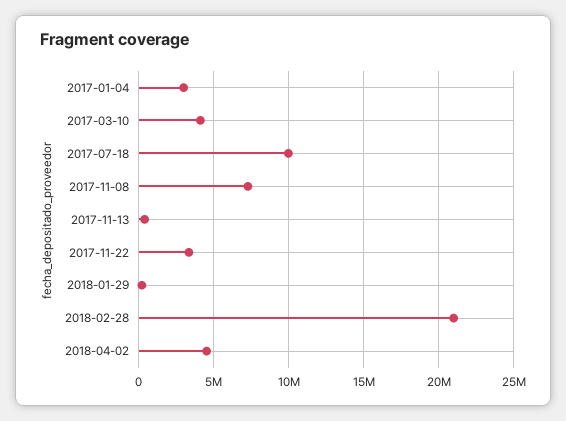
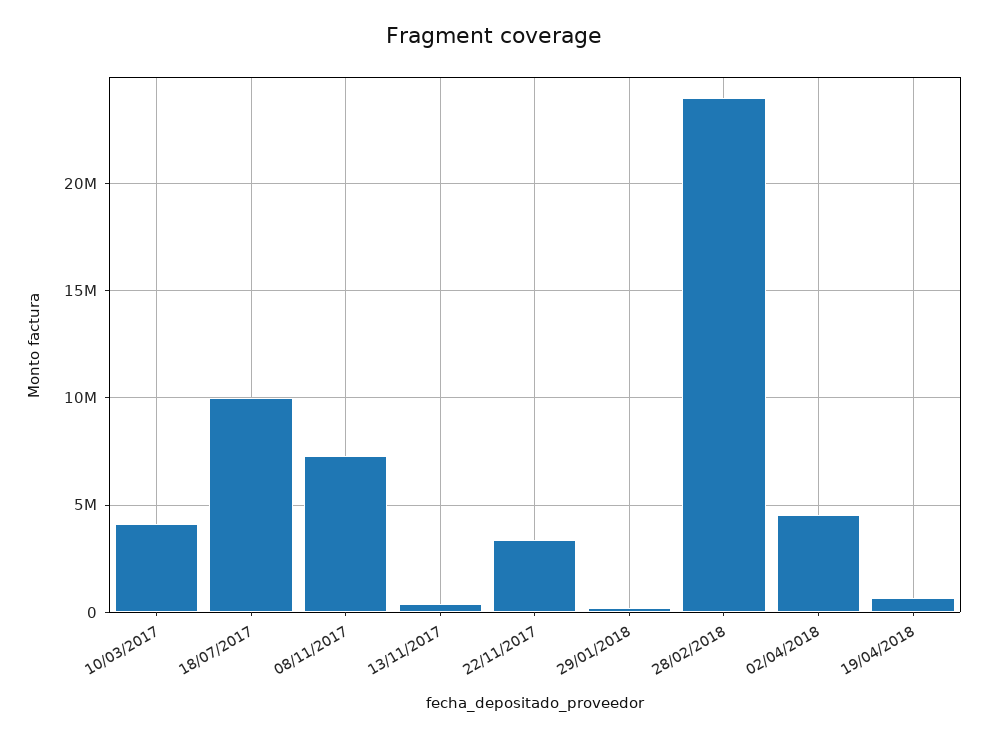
2017-01-04: 3000000 -> none
2018-02-28: 21000000 -> 24000000
19/04/2018: none -> 500000

